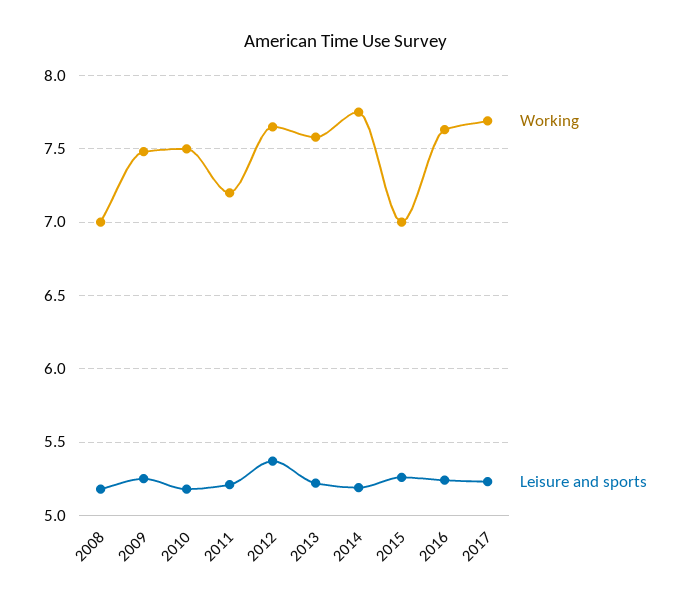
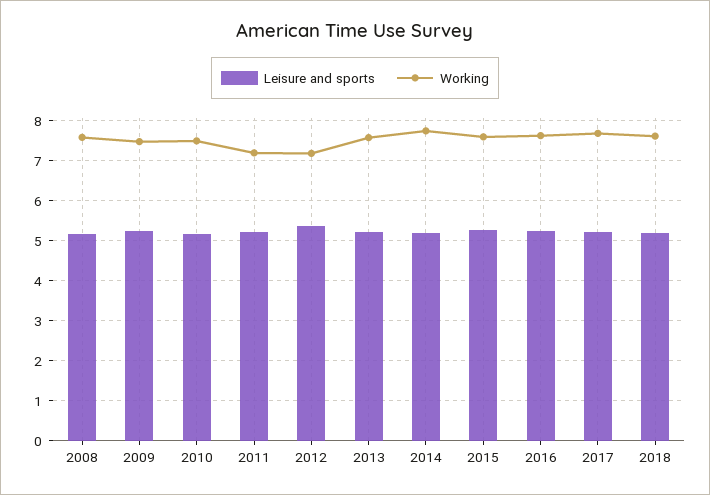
Working, 2008: 7 -> 7.6
Working, 2012: 7.65 -> 7.2
Working, 2015: 7 -> 7.6
Leisure and sports, 2018: none -> 5.2
Working, 2018: none -> 7.6

